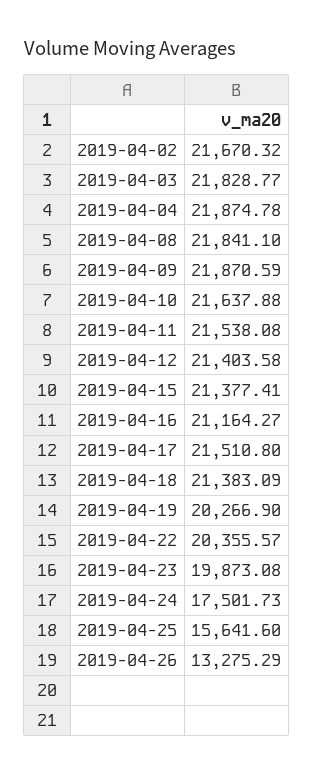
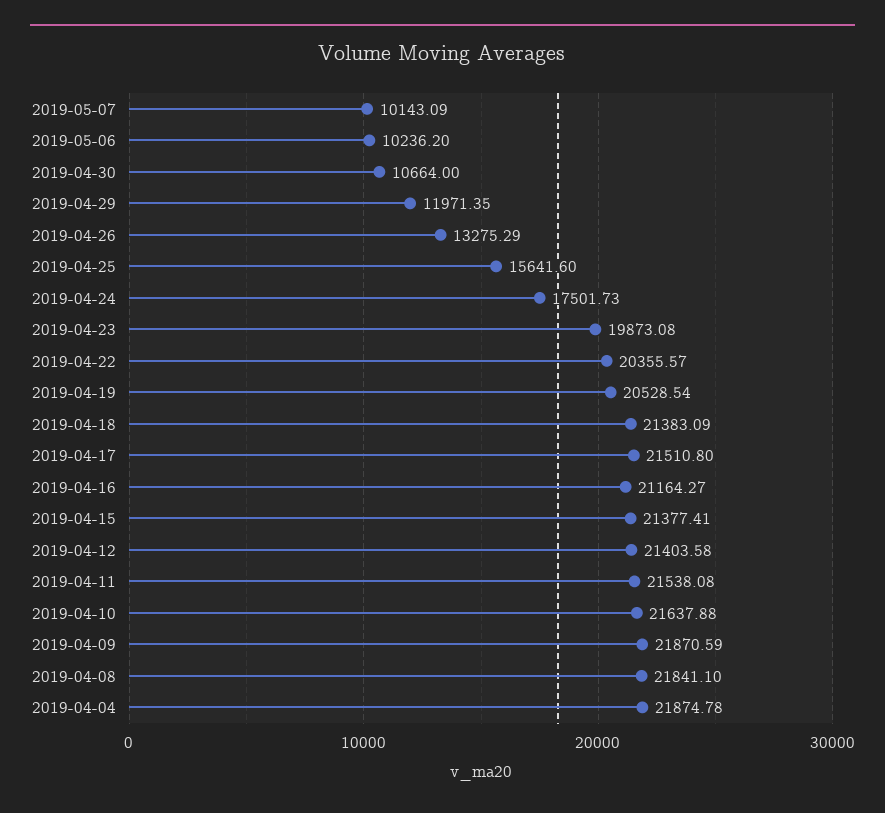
2019-04-02: 21670.32 -> none
2019-04-03: 21828.77 -> none
2019-04-19: 20266.9 -> 20528.54
2019-05-07: none -> 10143.09
2019-05-06: none -> 10236.2
2019-04-30: none -> 10664
2019-04-29: none -> 11971.35

